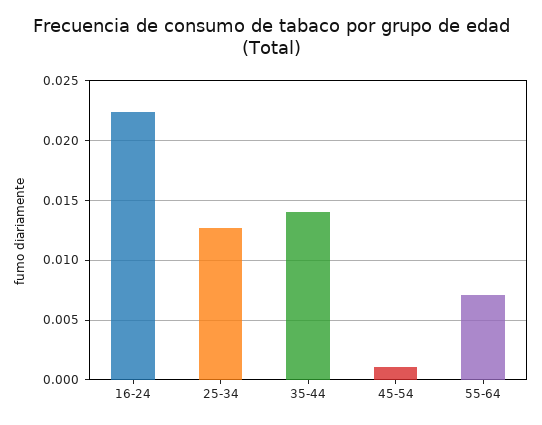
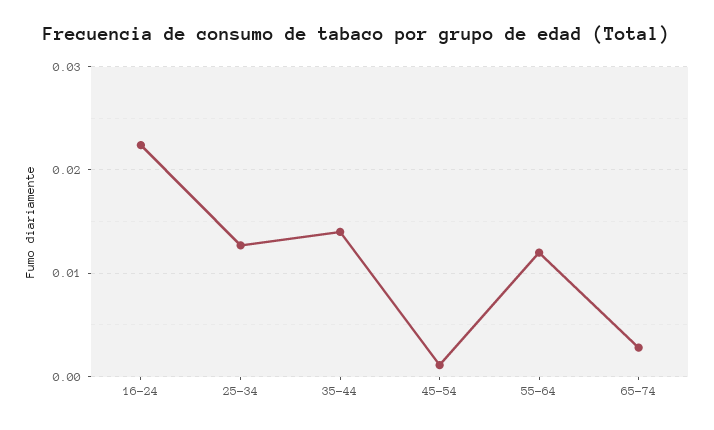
55-64: 0.007 -> 0.012
65-74: none -> 0.003

